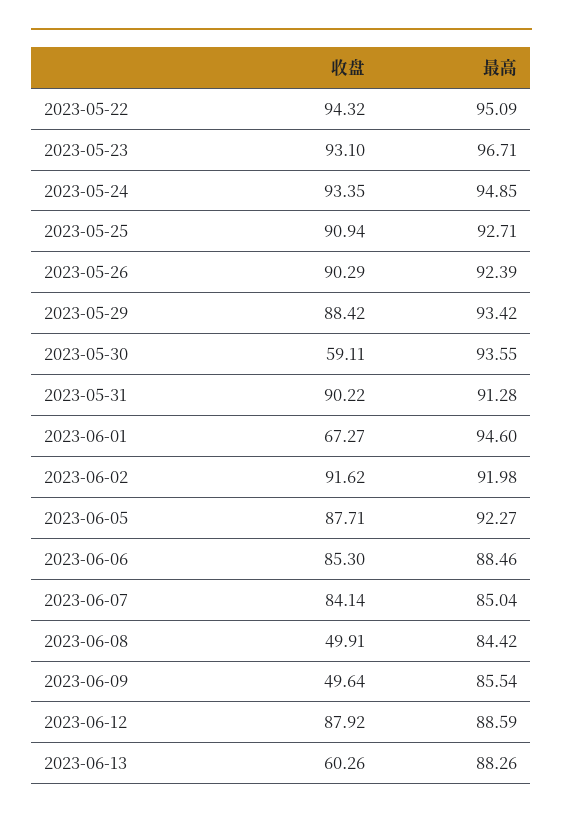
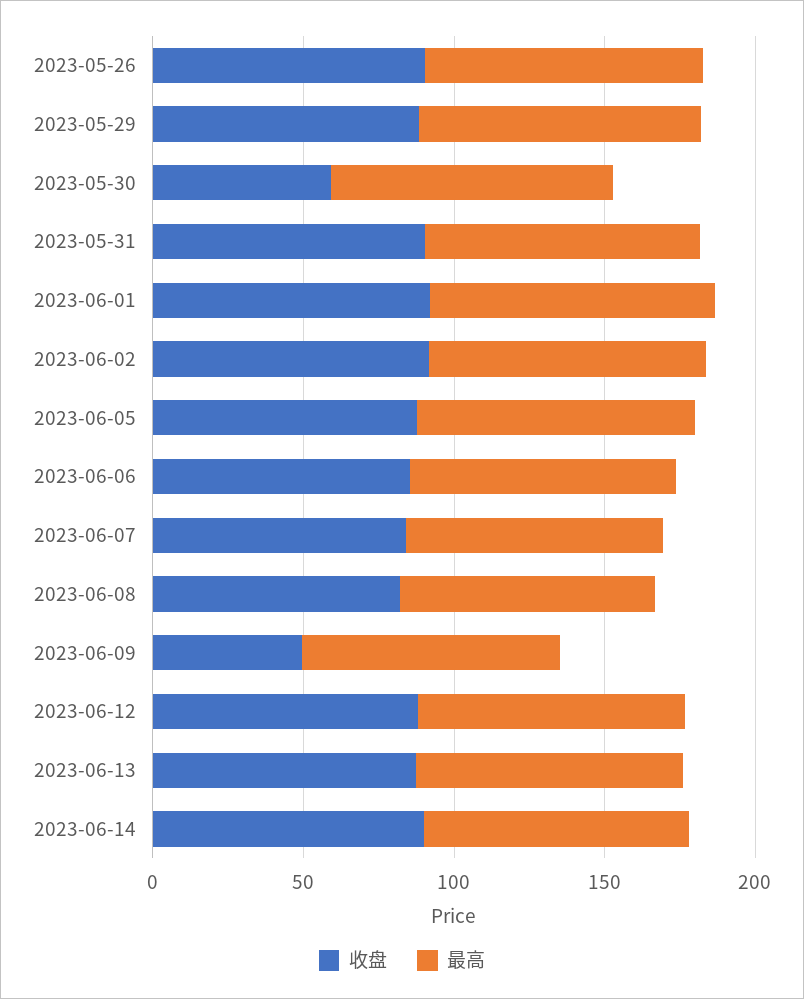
收盘, 2023-05-22: 94.32 -> none
最高, 2023-05-22: 95.09 -> none
收盘, 2023-05-23: 93.1 -> none
最高, 2023-05-23: 96.71 -> none
收盘, 2023-05-24: 93.35 -> none
最高, 2023-05-24: 94.85 -> none
收盘, 2023-05-25: 90.94 -> none
最高, 2023-05-25: 92.71 -> none
收盘, 2023-06-01: 67.27 -> 90
收盘, 2023-06-08: 49.91 -> 80
收盘, 2023-06-13: 60.26 -> 90
收盘, 2023-06-14: none -> 90
最高, 2023-06-14: none -> 90

